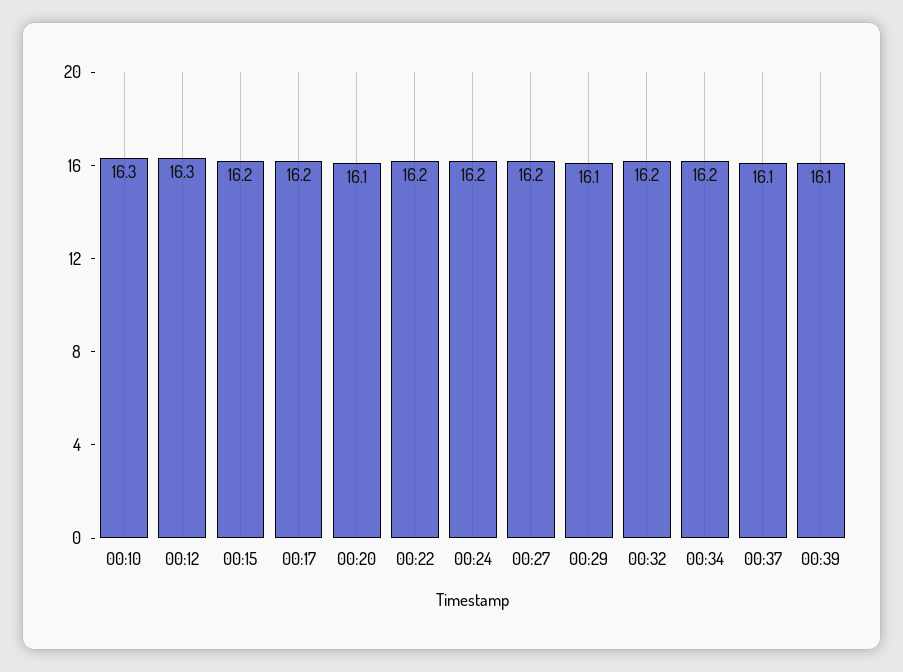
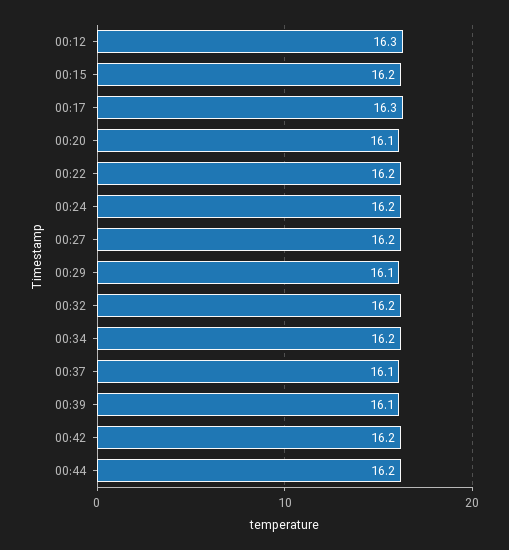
00:10: 16.3 -> none
00:17: 16.2 -> 16.3
00:42: none -> 16.2
00:44: none -> 16.2

